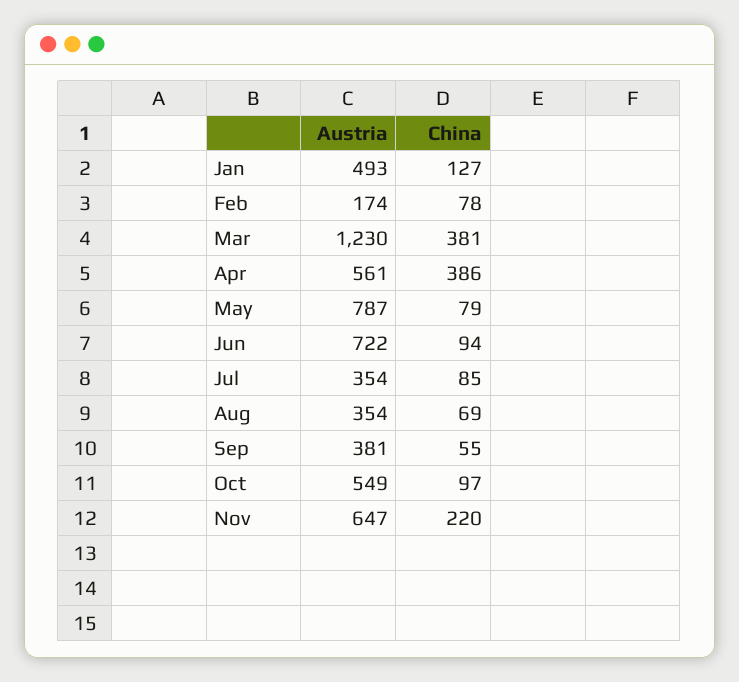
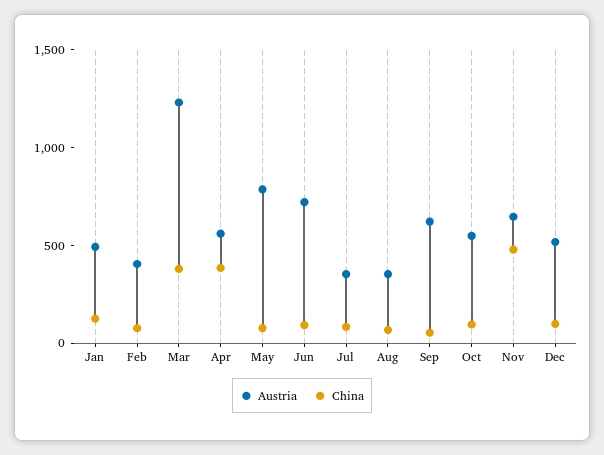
Austria, Feb: 174 -> 400
Austria, Sep: 381 -> 600
China, Nov: 220 -> 500
Austria, Dec: none -> 500
China, Dec: none -> 100

